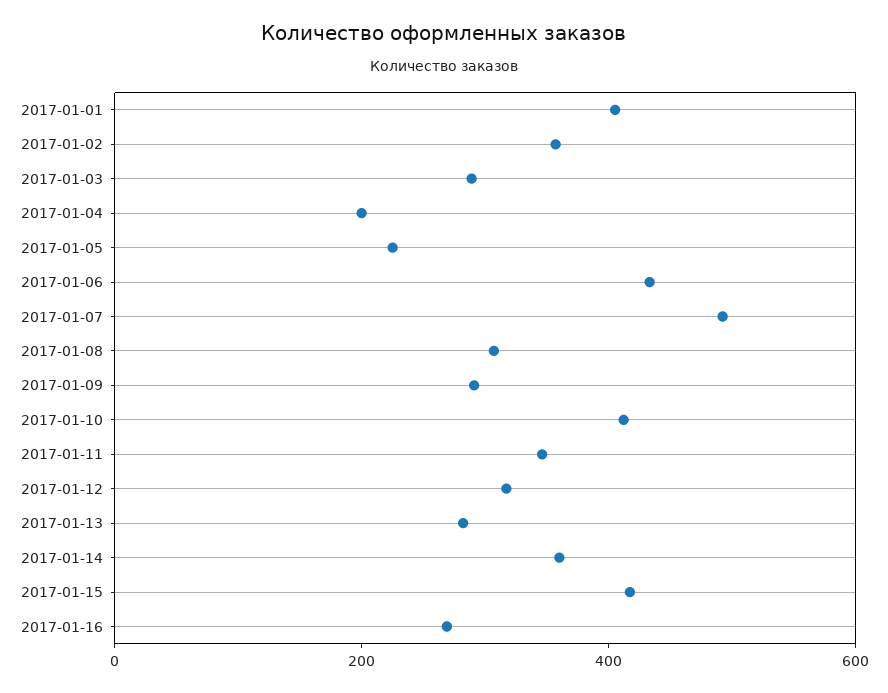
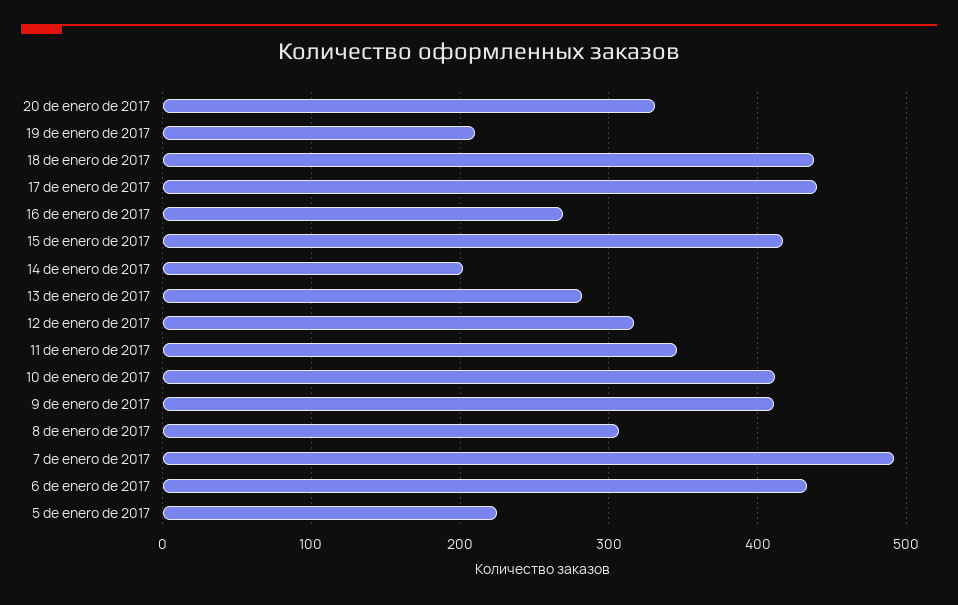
2017-01-01: 400 -> none
2017-01-02: 350 -> none
2017-01-03: 300 -> none
2017-01-04: 200 -> none
2017-01-09: 300 -> 410
2017-01-14: 350 -> 200
20 de enero de 2017: none -> 330
19 de enero de 2017: none -> 210
18 de enero de 2017: none -> 440
17 de enero de 2017: none -> 440

